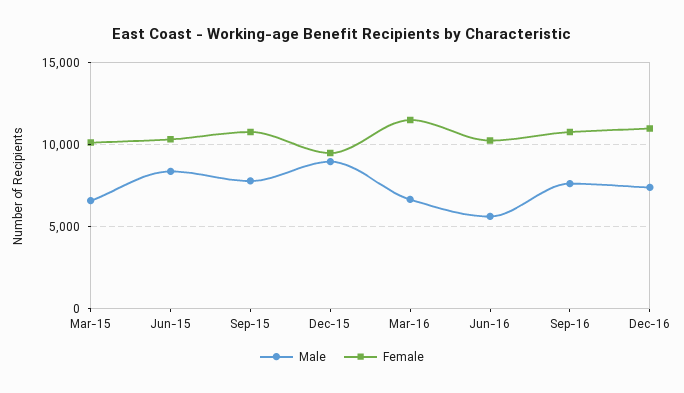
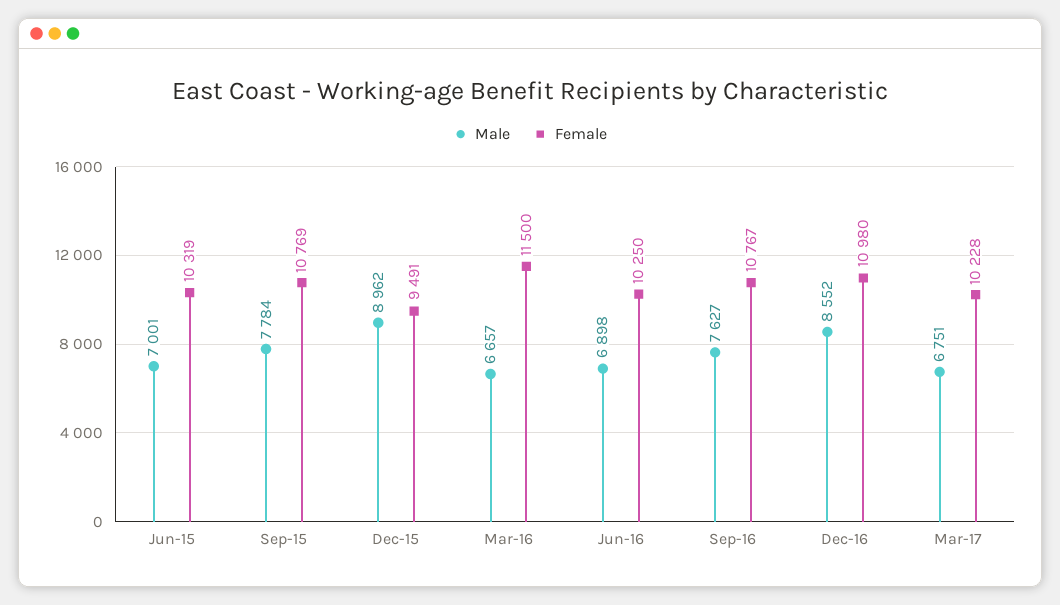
Male, Mar-15: 6500 -> none
Female, Mar-15: 10000 -> none
Male, Jun-15: 8500 -> 7001
Male, Jun-16: 5500 -> 6898
Male, Dec-16: 7500 -> 8552
Male, Mar-17: none -> 6751
Female, Mar-17: none -> 10228

